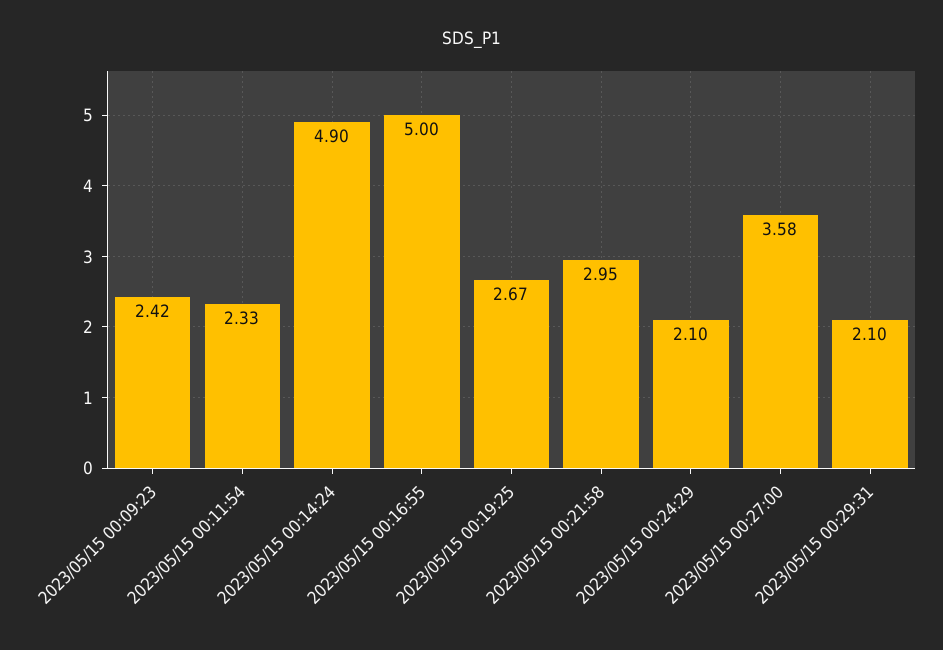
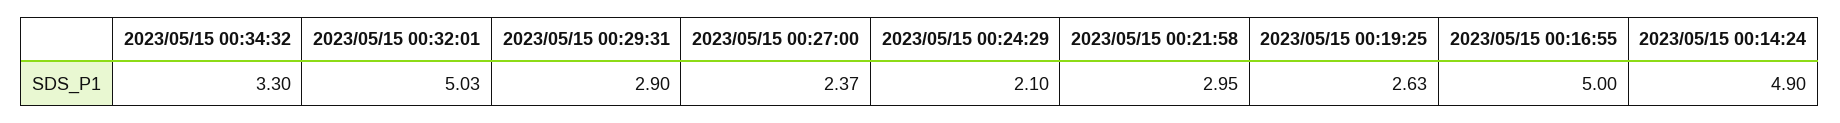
2023/05/15 00:09:23: 2.42 -> none
2023/05/15 00:11:54: 2.33 -> none
2023/05/15 00:19:25: 2.67 -> 2.63
2023/05/15 00:27:00: 3.58 -> 2.37
2023/05/15 00:29:31: 2.1 -> 2.9
2023/05/15 00:34:32: none -> 3.3
2023/05/15 00:32:01: none -> 5.03

